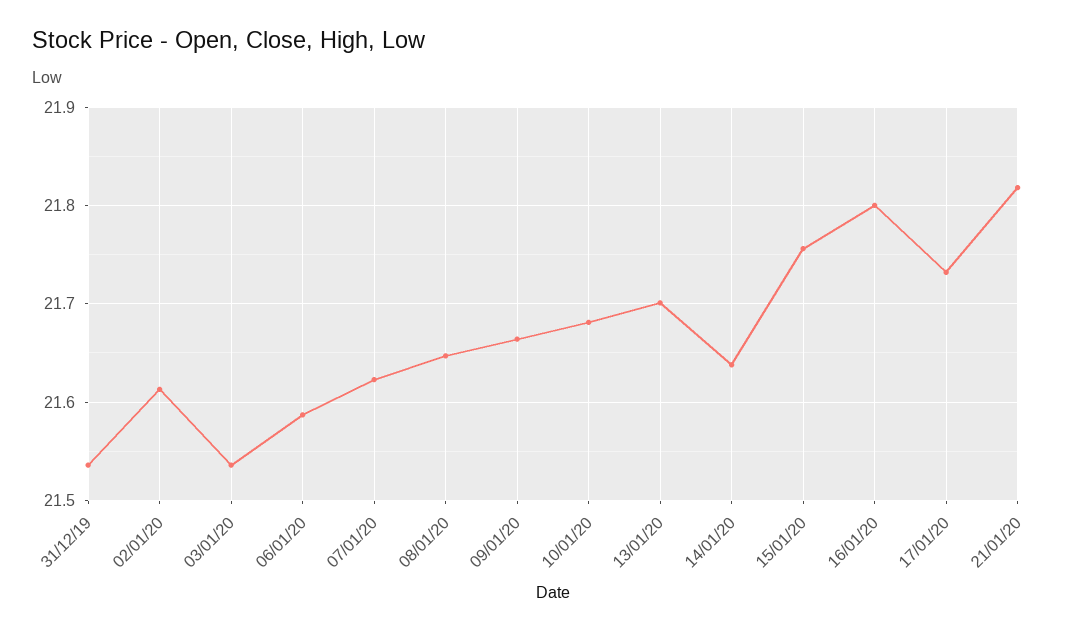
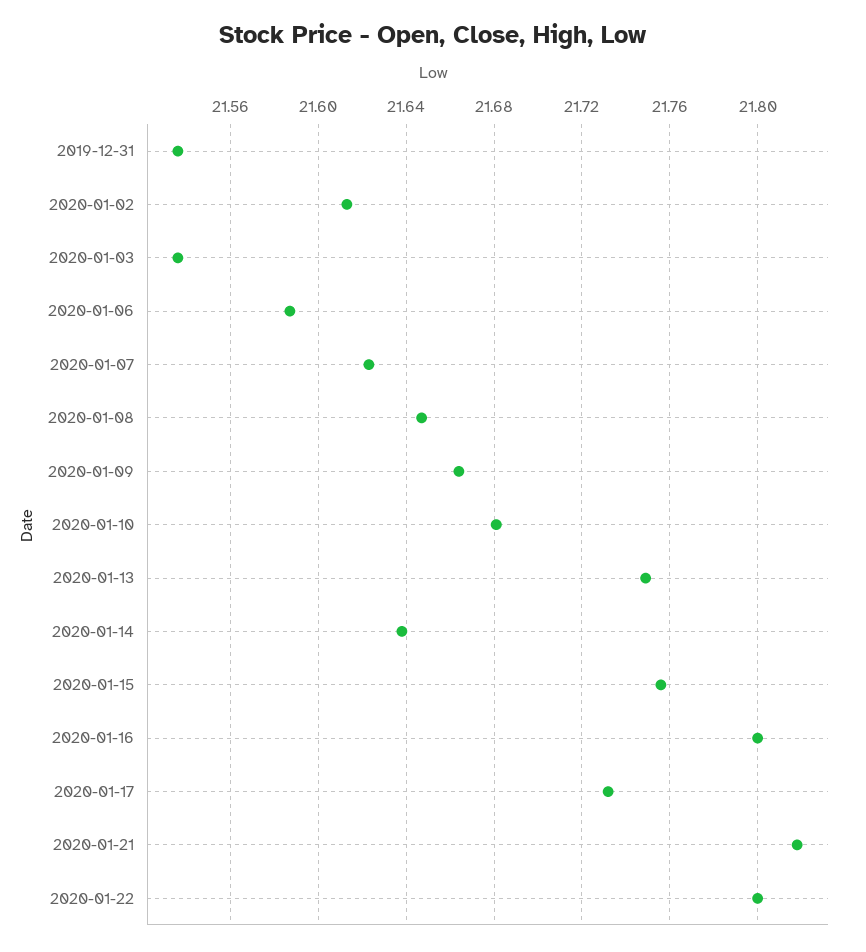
13/01/20: 21.7 -> 21.75
2020-01-22: none -> 21.8

